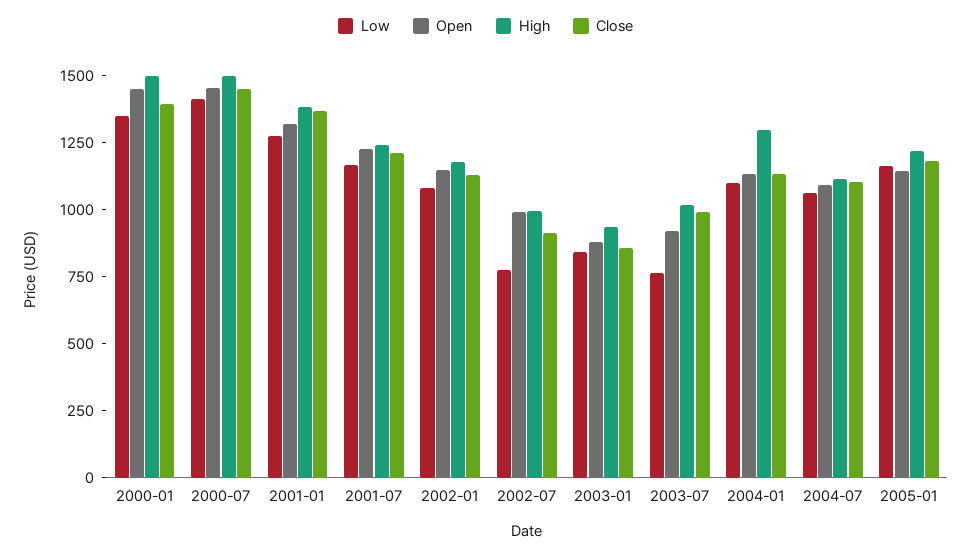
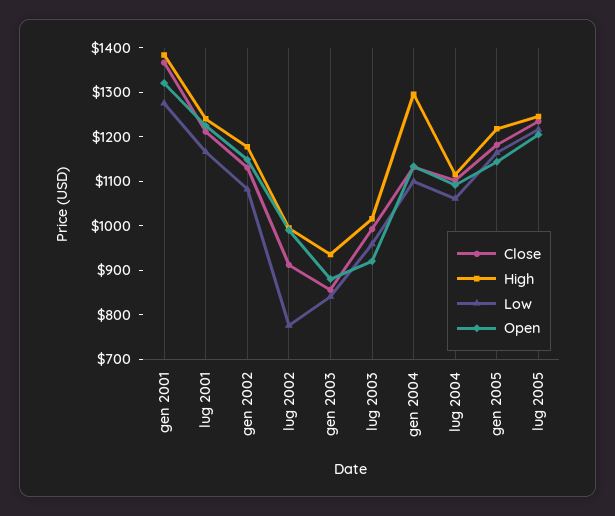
Low, 2000-01: 1350 -> none
Open, 2000-01: 1450 -> none
High, 2000-01: 1500 -> none
Close, 2000-01: 1400 -> none
Low, 2000-07: 1400 -> none
Open, 2000-07: 1450 -> none
High, 2000-07: 1500 -> none
Close, 2000-07: 1450 -> none
Low, 2003-07: 750 -> 960
Close, lug 2005: none -> 1240
High, lug 2005: none -> 1240
Low, lug 2005: none -> 1220
Open, lug 2005: none -> 1200

